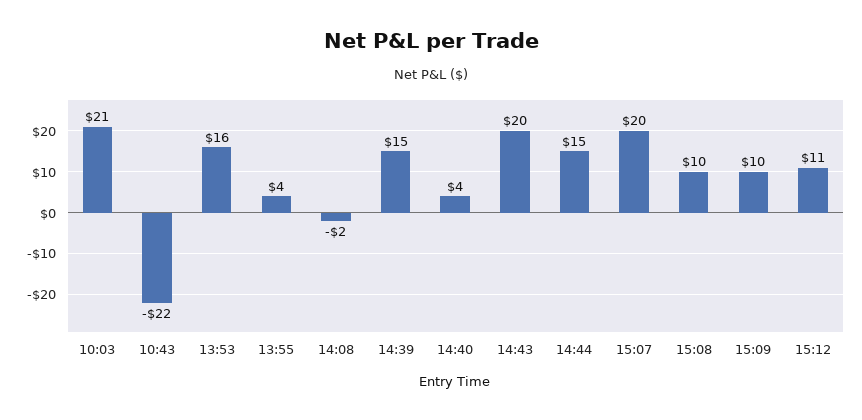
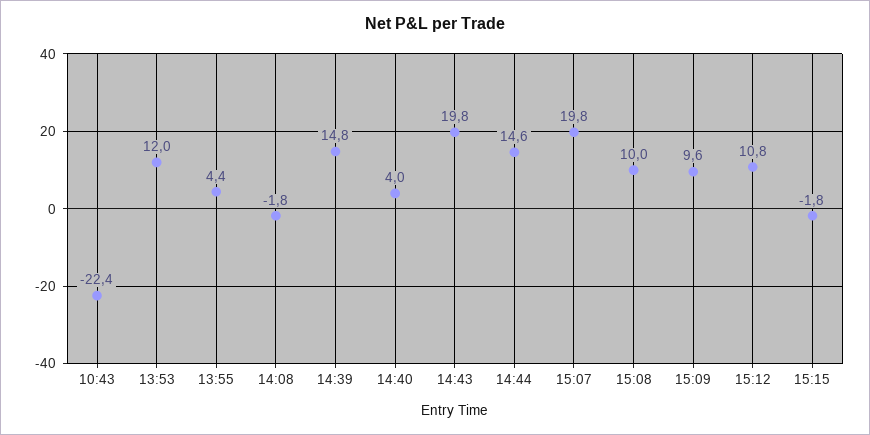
10:03: 21 -> none
13:53: 16 -> 12
15:15: none -> -1.8

